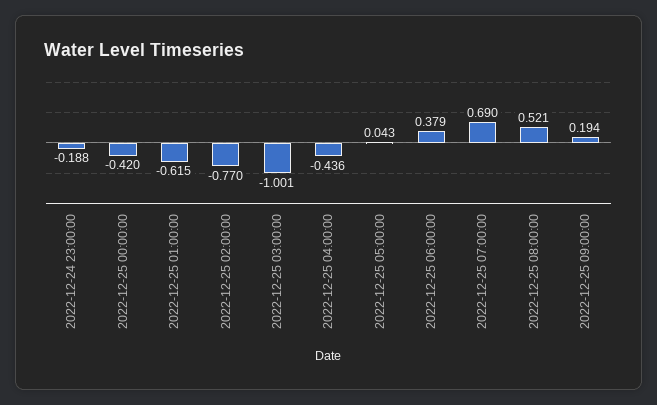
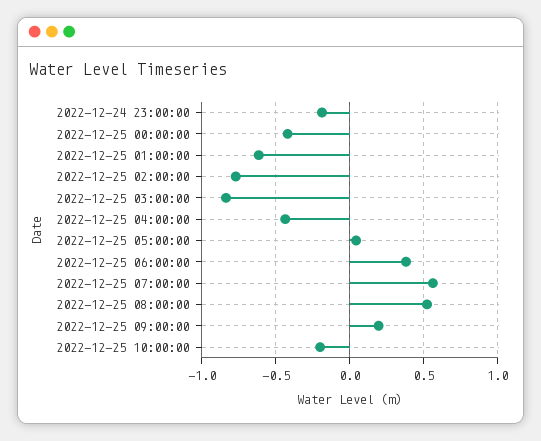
2022-12-25 03:00:00: -1.001 -> -0.85
2022-12-25 07:00:00: 0.69 -> 0.55
2022-12-25 10:00:00: none -> -0.2

